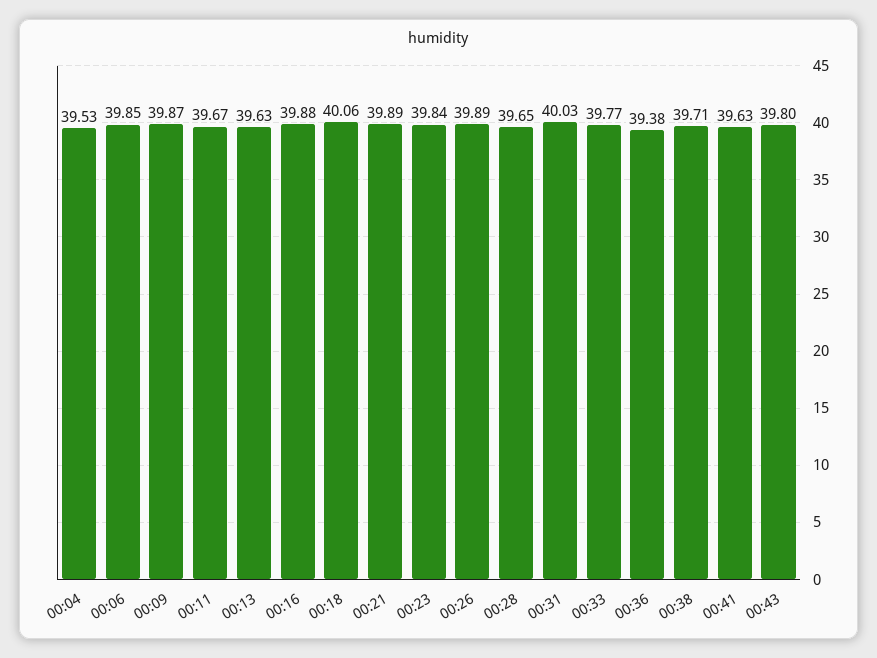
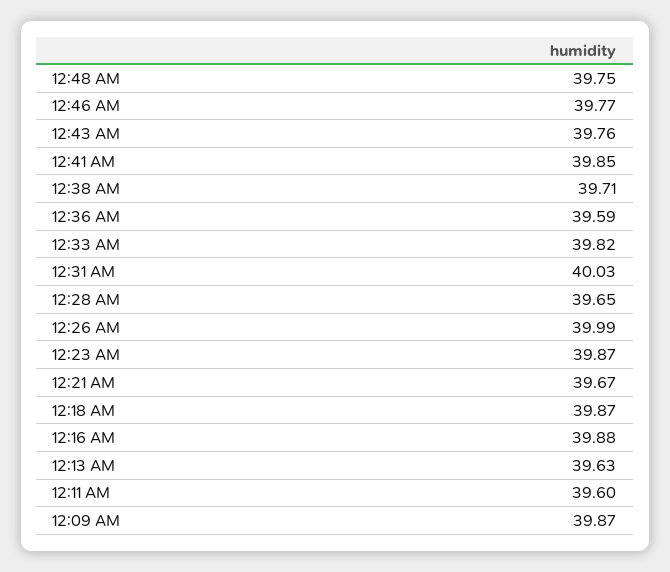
00:04: 39.53 -> none
00:06: 39.85 -> none
00:11: 39.67 -> 39.6
00:18: 40.06 -> 39.87
00:21: 39.89 -> 39.67
00:23: 39.84 -> 39.87
00:26: 39.89 -> 39.99
00:33: 39.77 -> 39.82
00:36: 39.38 -> 39.59
00:41: 39.63 -> 39.85
00:43: 39.8 -> 39.76
12:48 AM: none -> 39.75
12:46 AM: none -> 39.77

